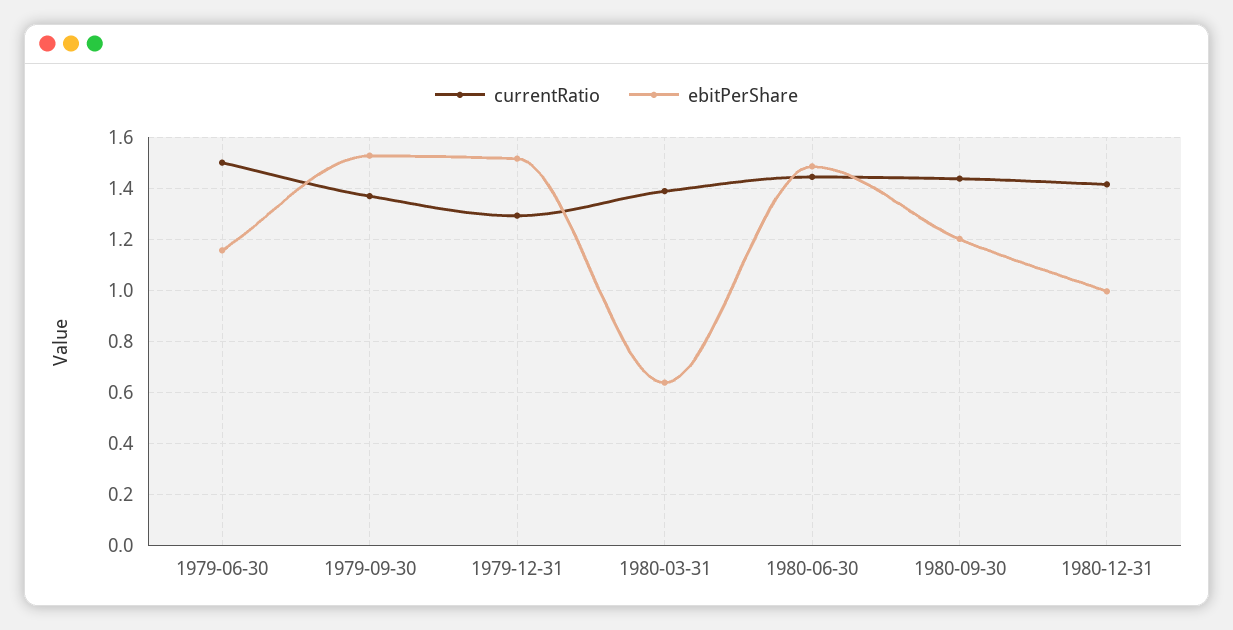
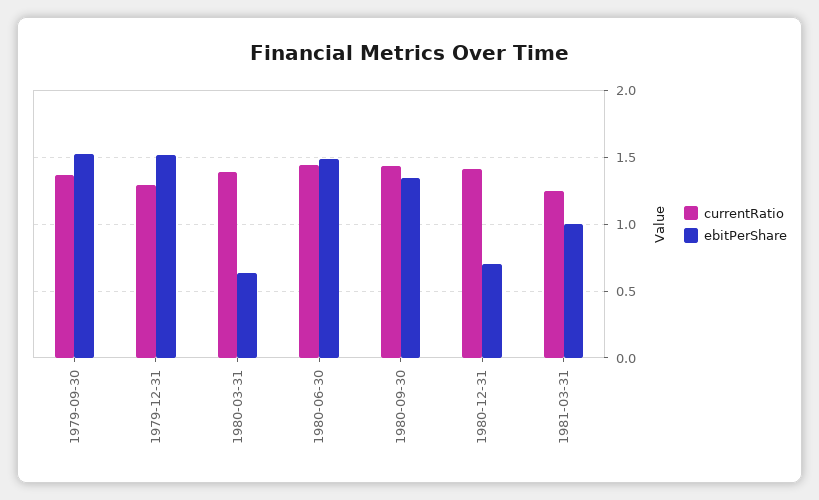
currentRatio, 1979-06-30: 1.5 -> none
ebitPerShare, 1979-06-30: 1.15 -> none
ebitPerShare, 1980-09-30: 1.2 -> 1.35
ebitPerShare, 1980-12-31: 1 -> 0.7
currentRatio, 1981-03-31: none -> 1.25
ebitPerShare, 1981-03-31: none -> 1

